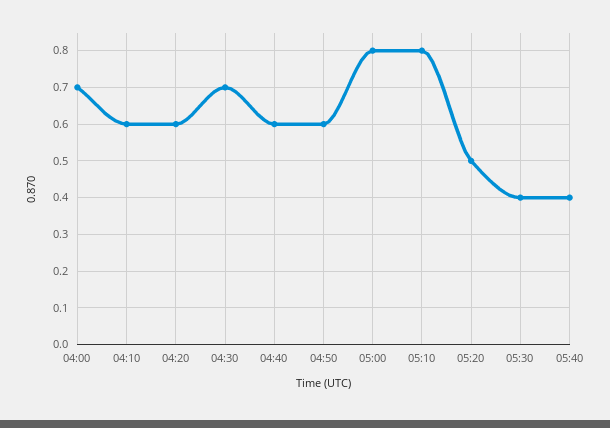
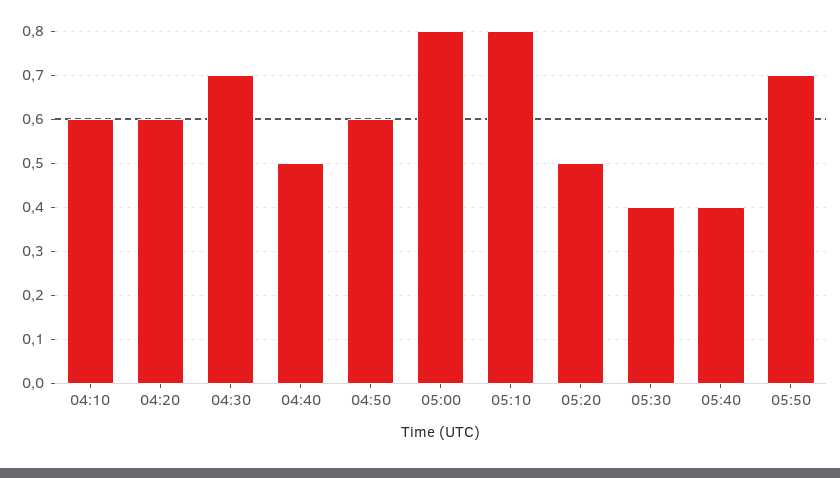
04:00: 0.7 -> none
04:40: 0.6 -> 0.5
05:50: none -> 0.7

